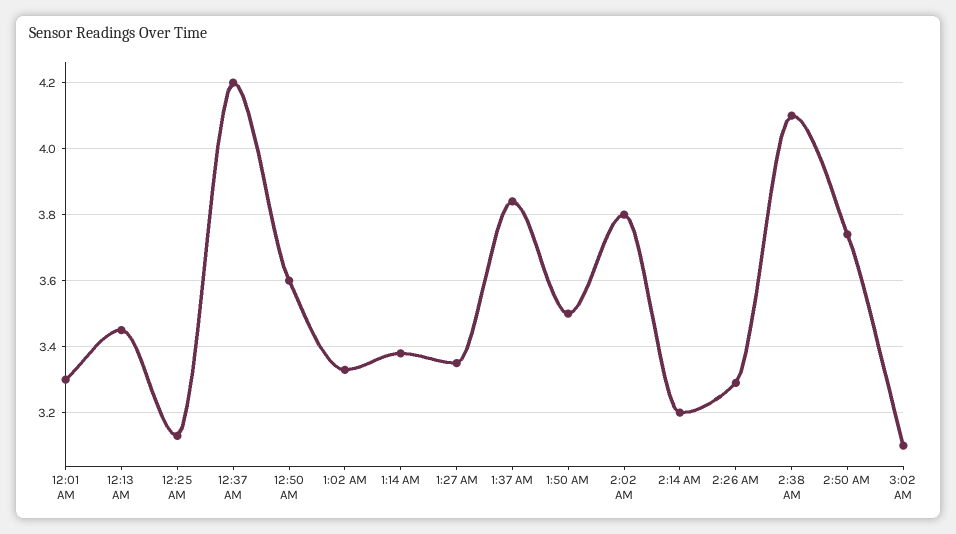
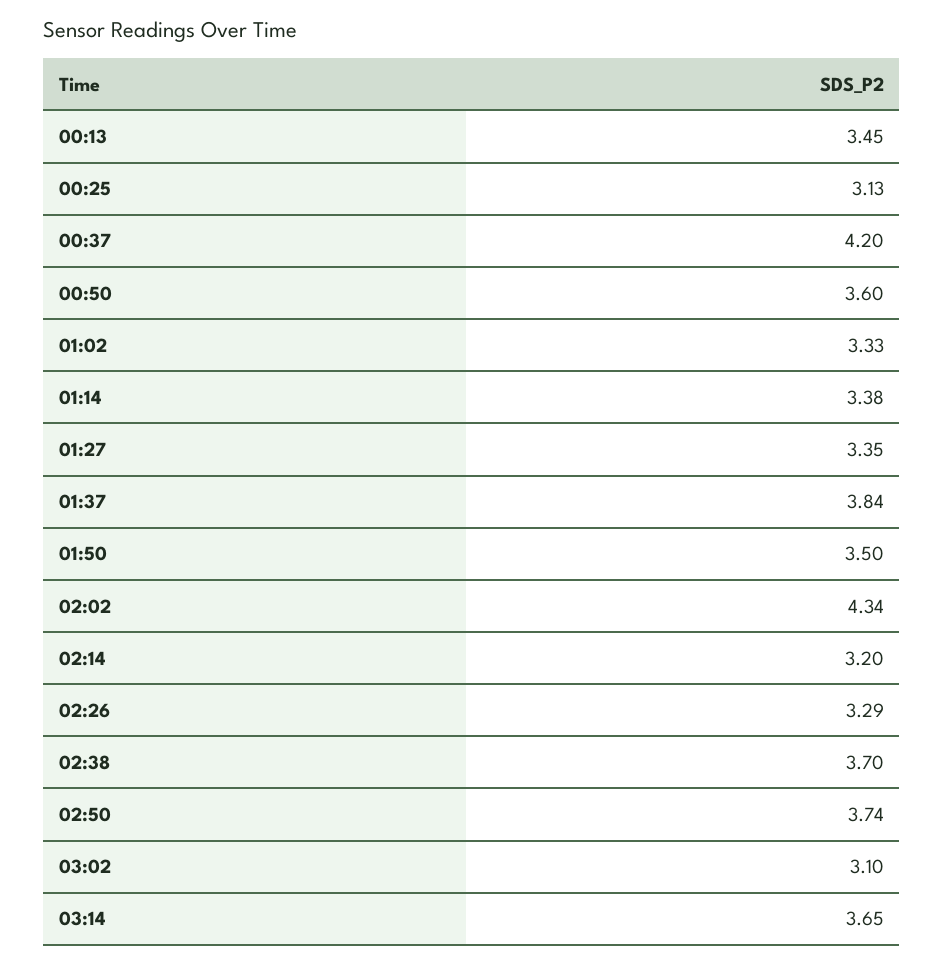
12:01 AM: 3.3 -> none
2:02 AM: 3.8 -> 4.34
2:38 AM: 4.1 -> 3.7
03:14: none -> 3.65

